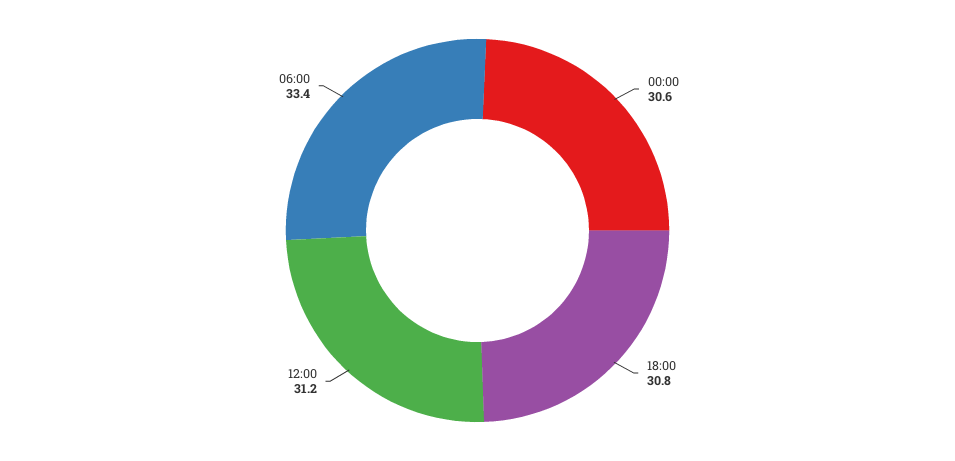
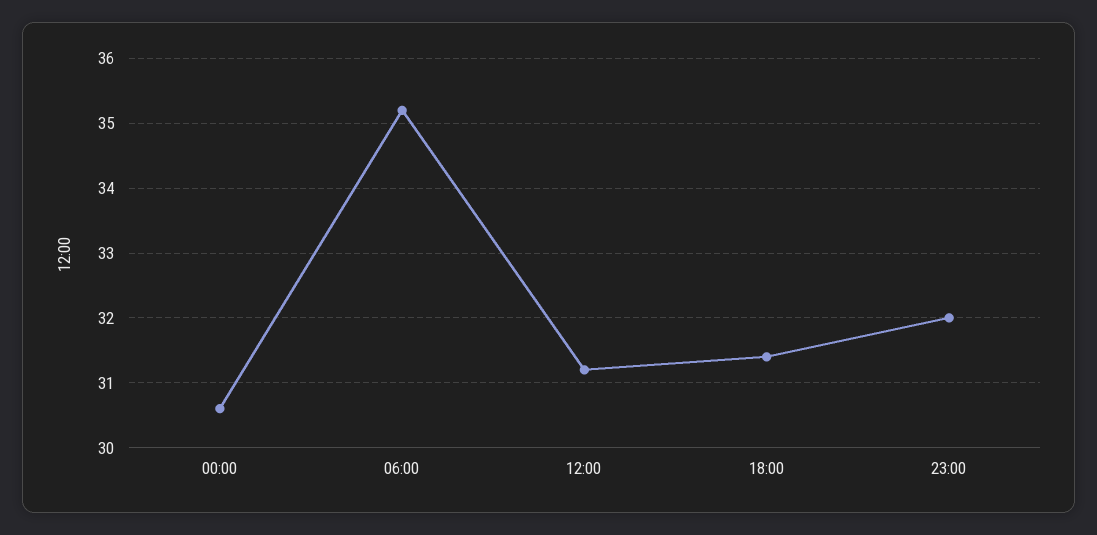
18:00: 30.8 -> 31.4
06:00: 33.4 -> 35.2
23:00: none -> 32

